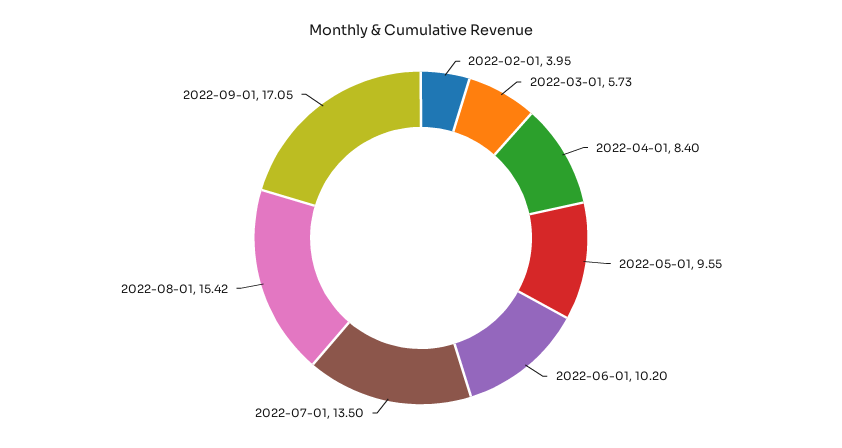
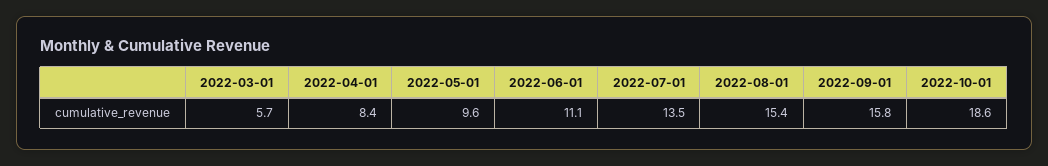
2022-02-01: 3.95 -> none
2022-06-01: 10.2 -> 11.1
2022-09-01: 17.05 -> 15.8
2022-10-01: none -> 18.6

